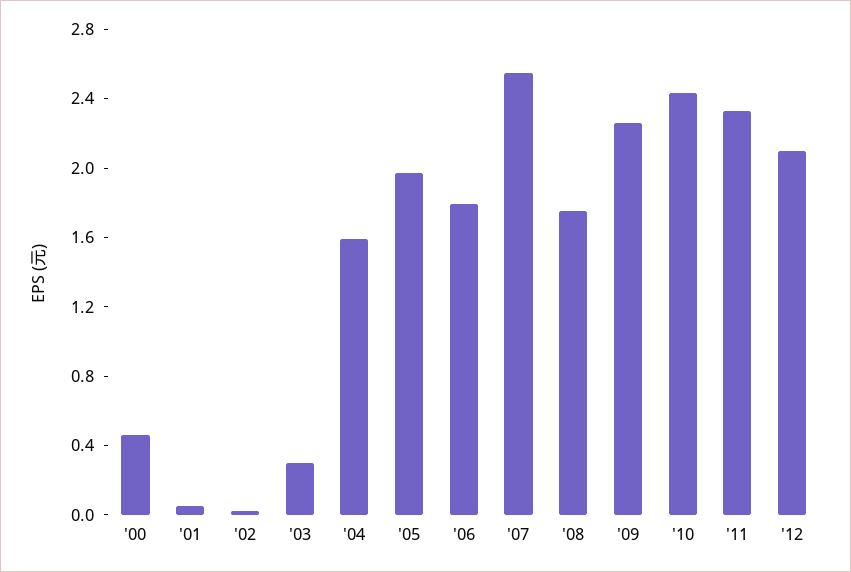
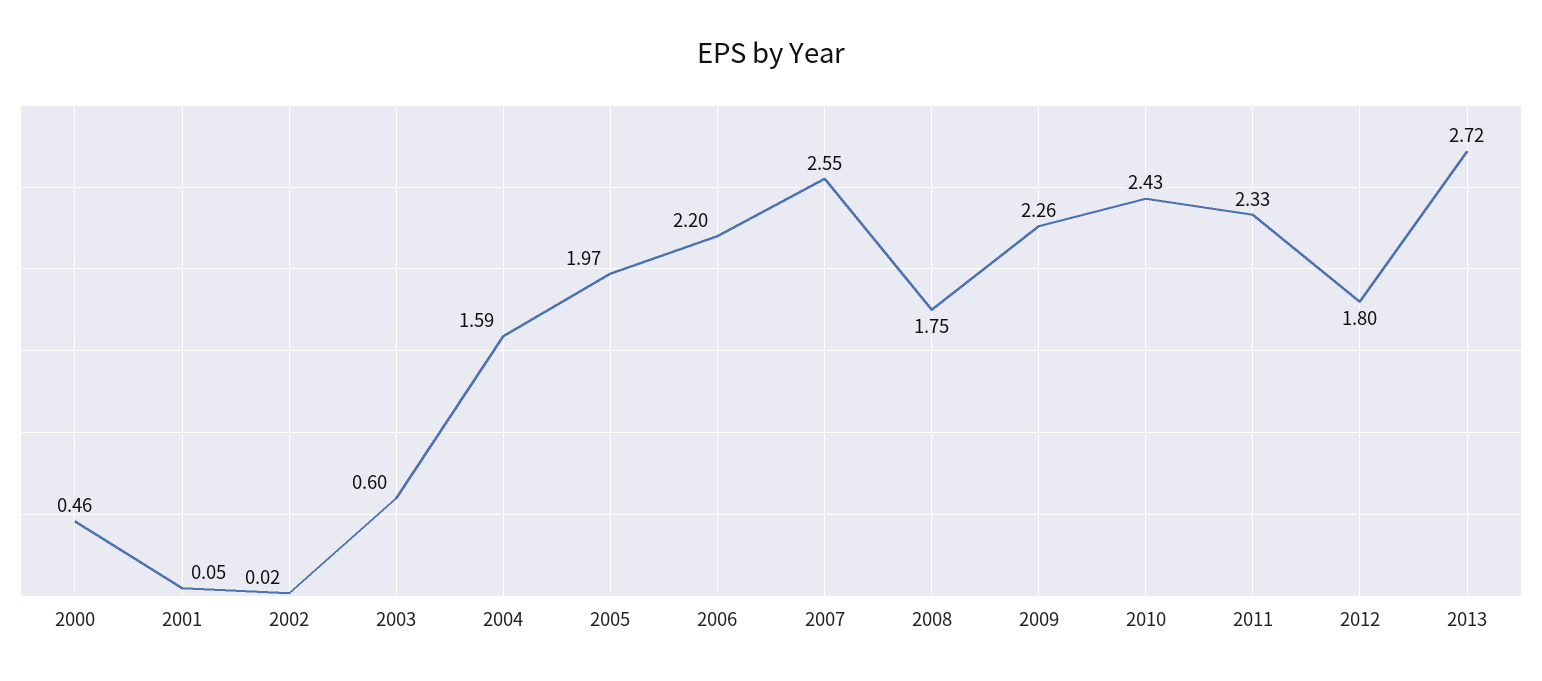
'03: 0.3 -> 0.6
'06: 1.8 -> 2.2
'12: 2.1 -> 1.8
2013: none -> 2.72

